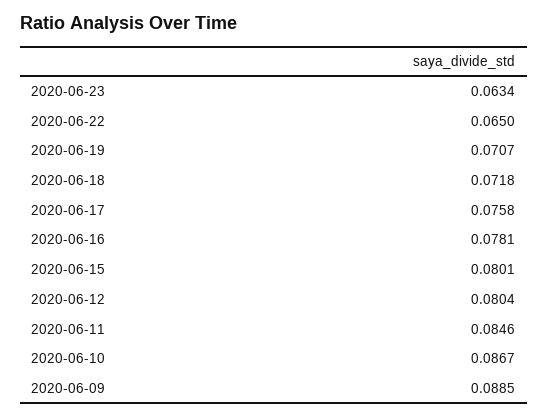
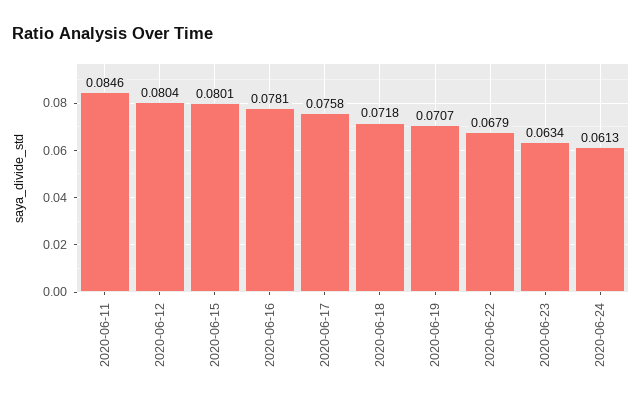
2020-06-22: 0.065 -> 0.0679
2020-06-10: 0.0867 -> none
2020-06-09: 0.0885 -> none
2020-06-24: none -> 0.0613

